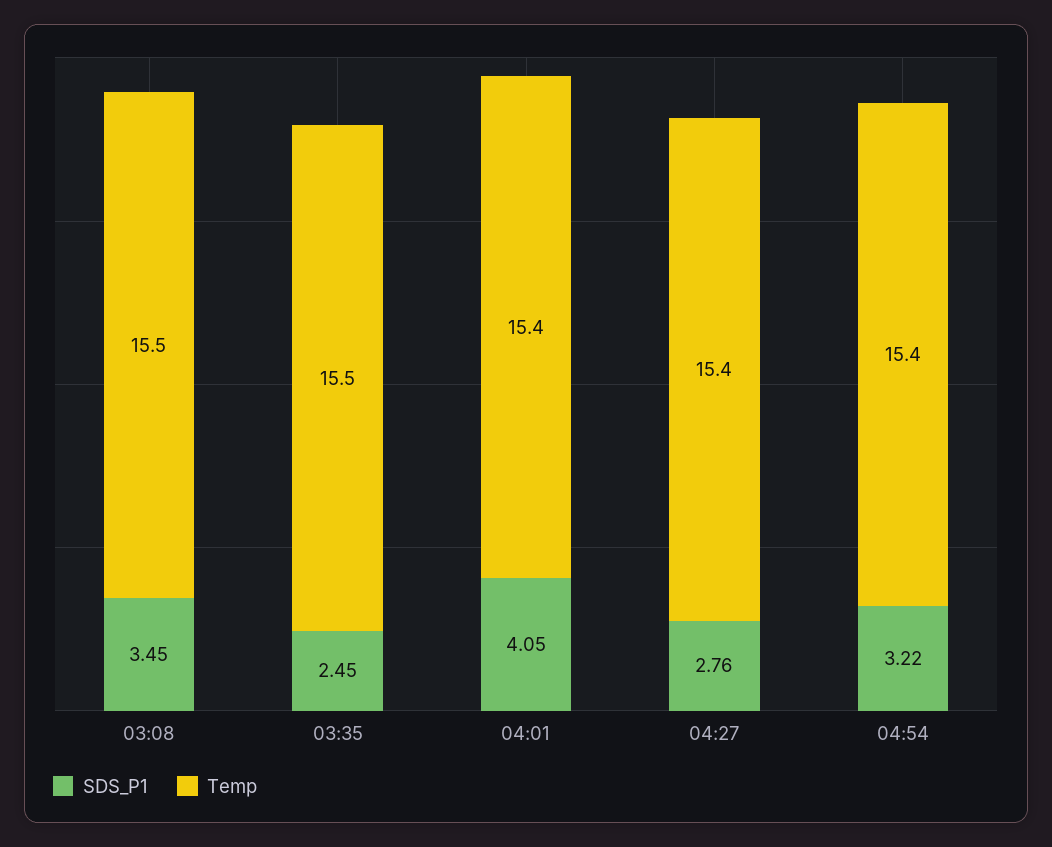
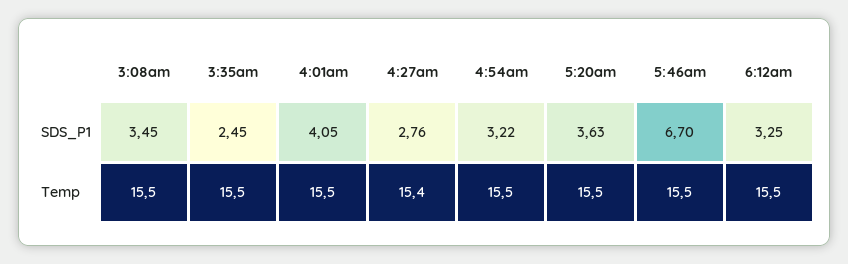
Temp, 04:01: 15.4 -> 15.5
Temp, 04:54: 15.4 -> 15.5
SDS_P1, 5:20am: none -> 3.63
SDS_P1, 5:46am: none -> 6.7
SDS_P1, 6:12am: none -> 3.25
Temp, 5:20am: none -> 15.5
Temp, 5:46am: none -> 15.5
Temp, 6:12am: none -> 15.5

